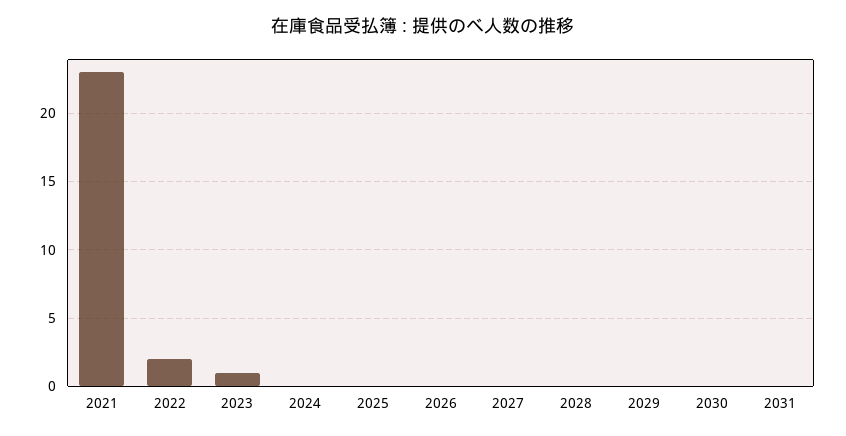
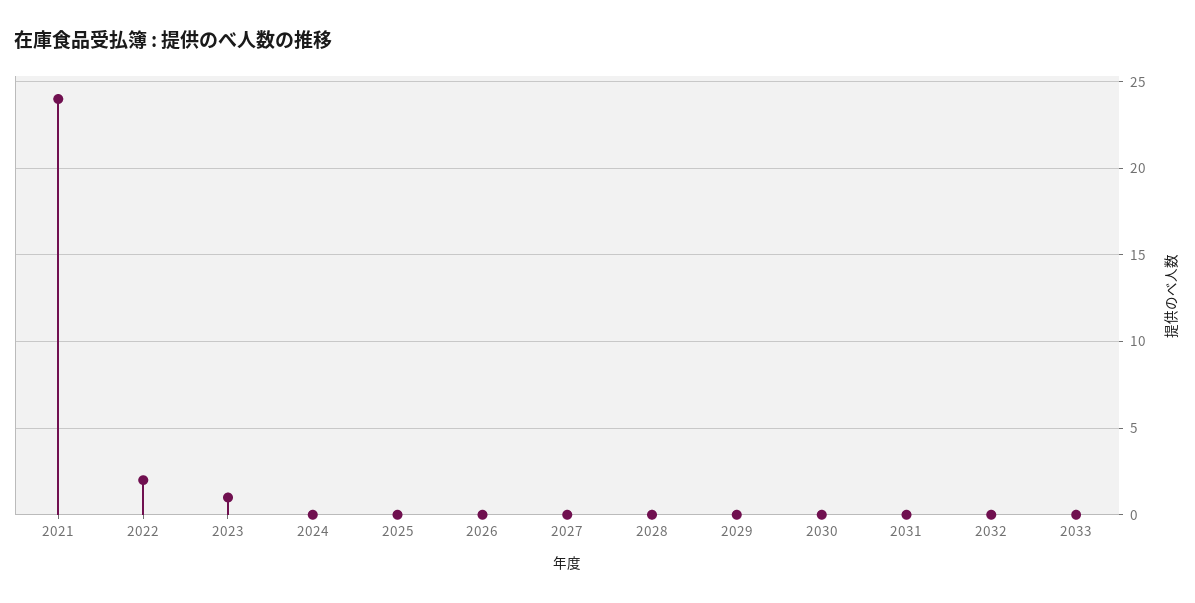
2021: 23 -> 24
2032: none -> 0
2033: none -> 0

